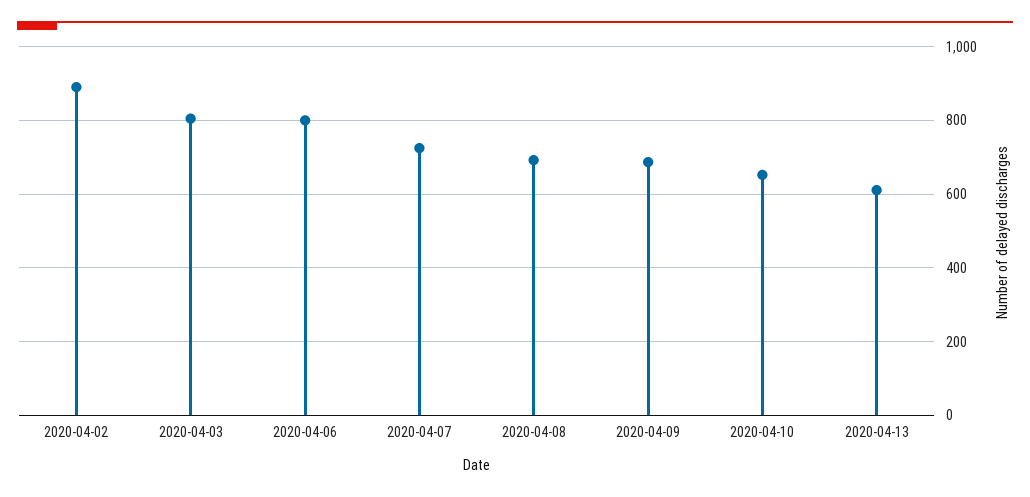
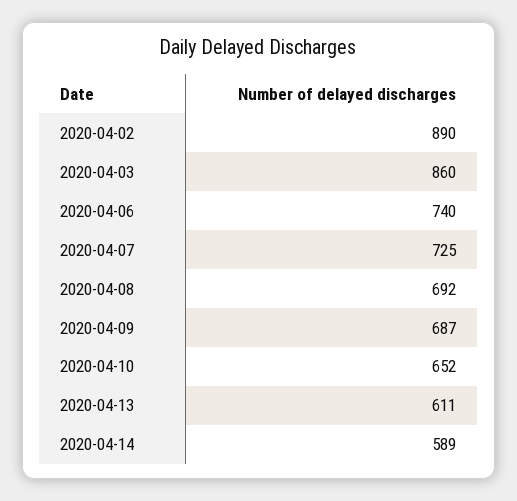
2020-04-03: 800 -> 860
2020-04-06: 800 -> 740
2020-04-14: none -> 589

